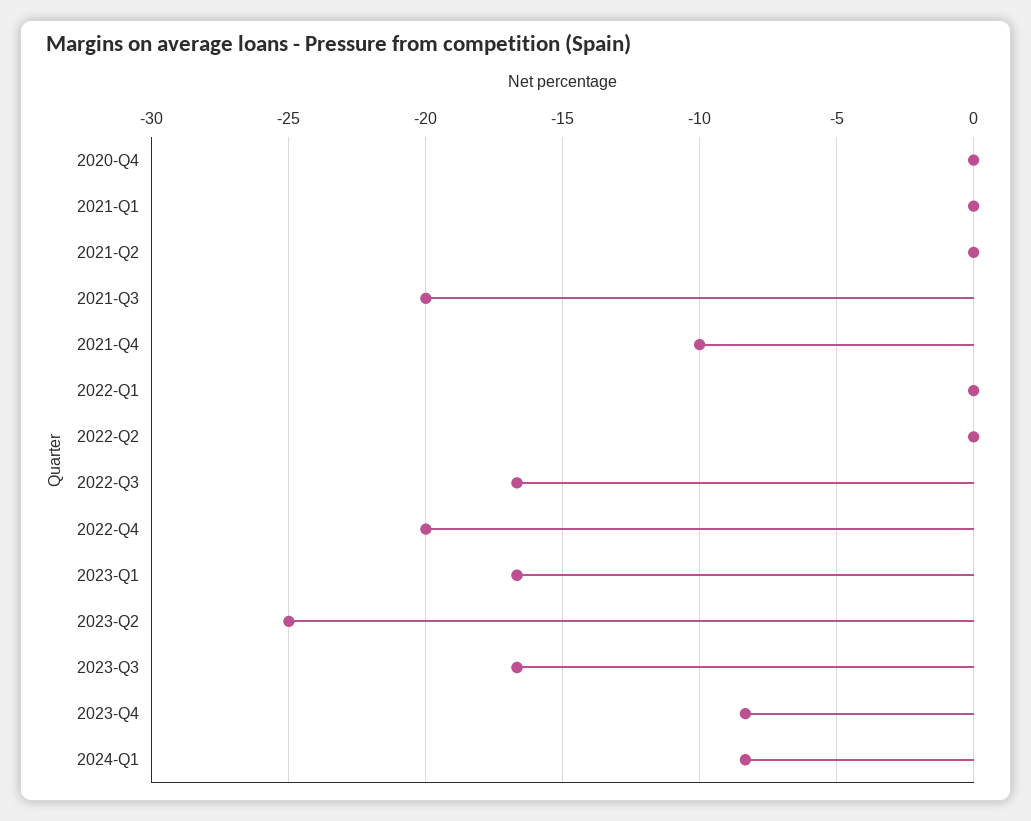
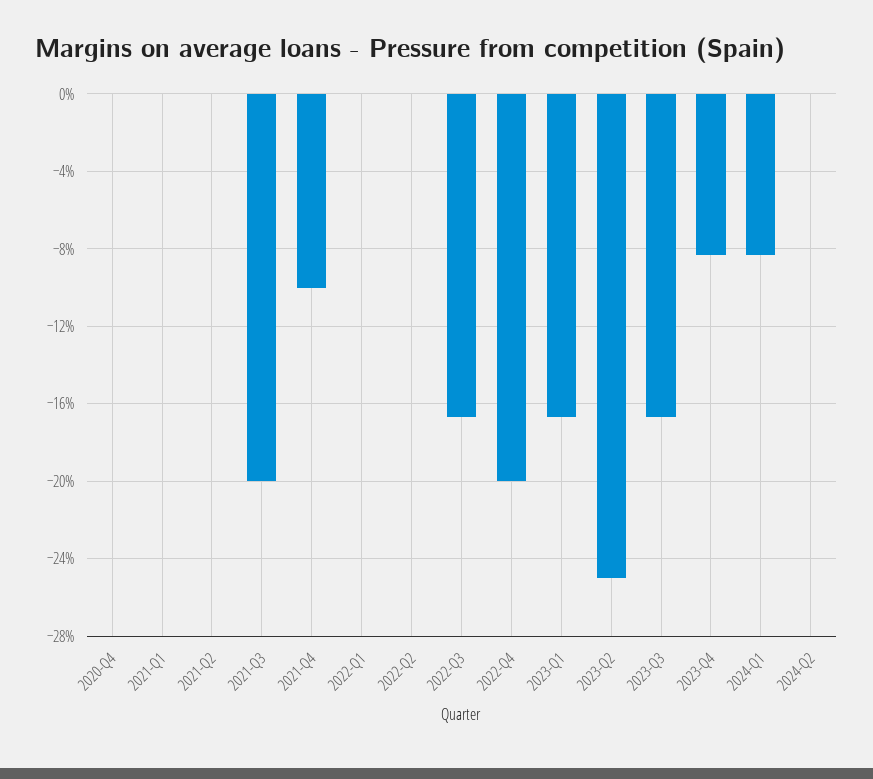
2024-Q2: none -> 0

